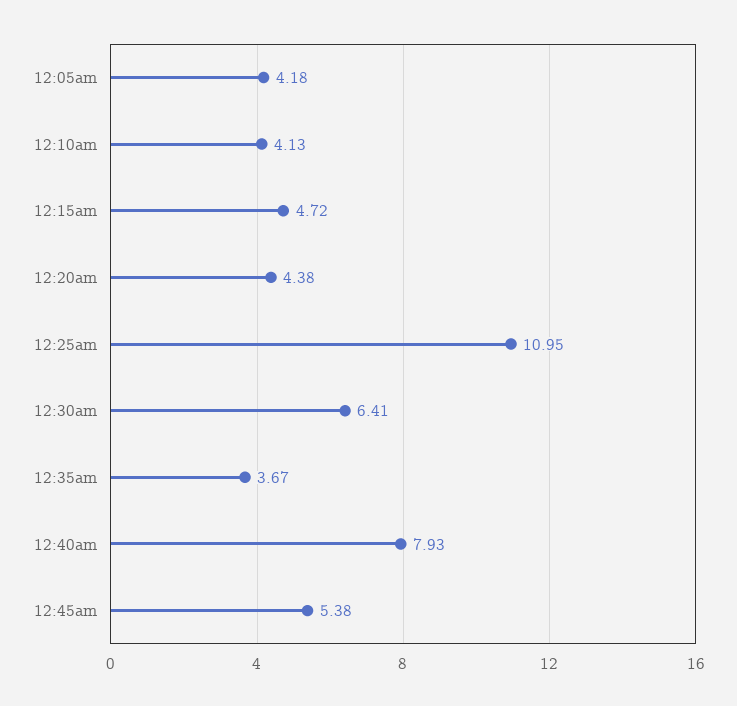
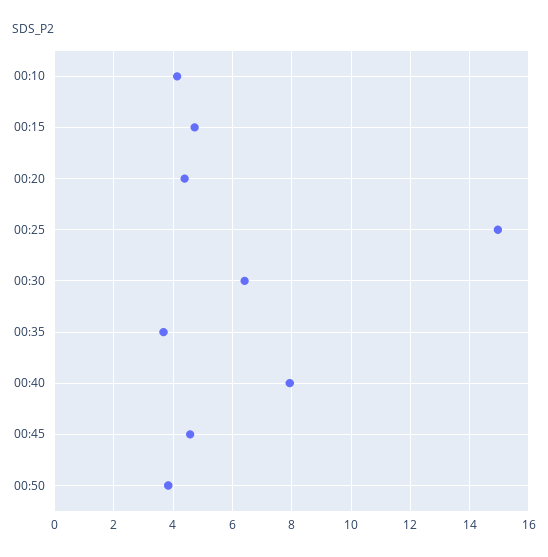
12:05am: 4.18 -> none
12:25am: 10.95 -> 15
12:45am: 5.38 -> 4.5
00:50: none -> 3.75

